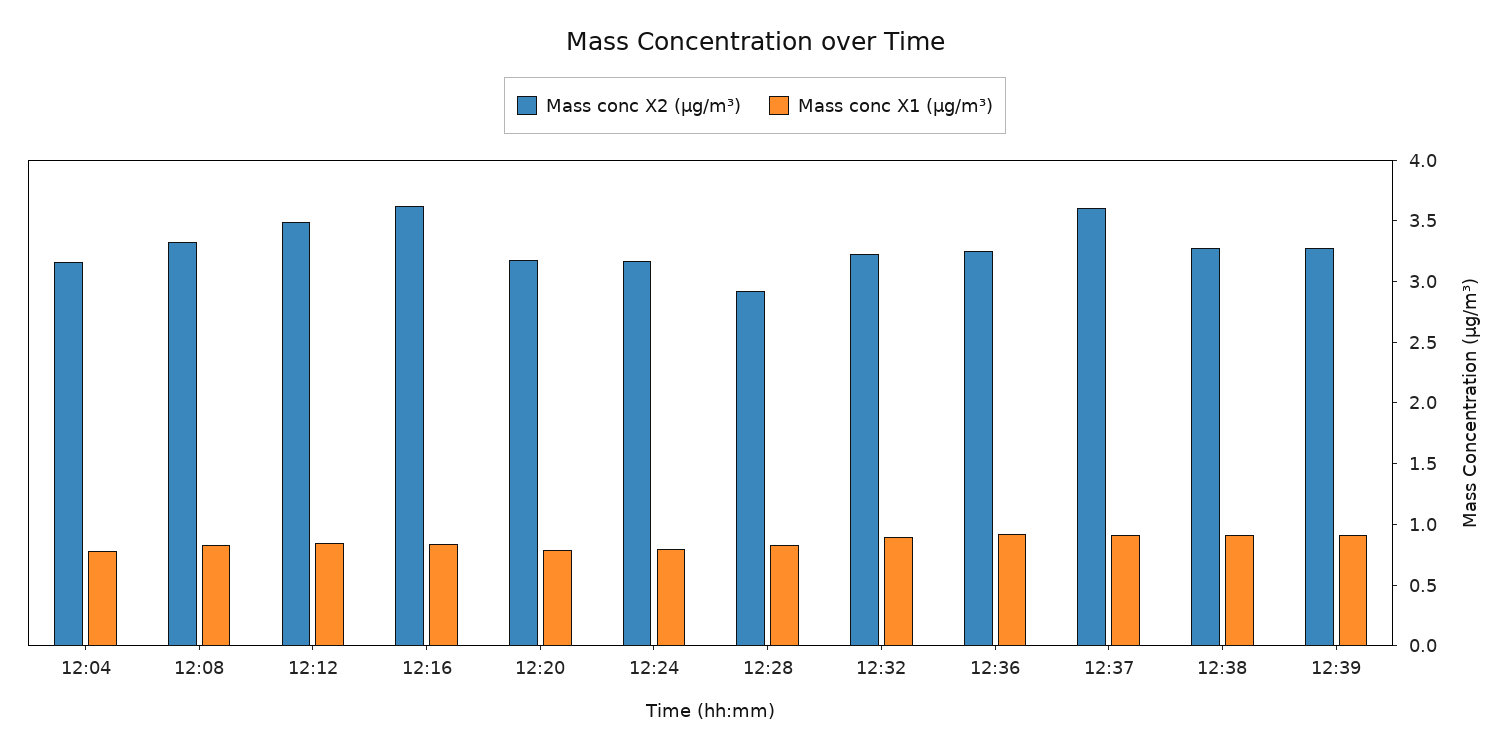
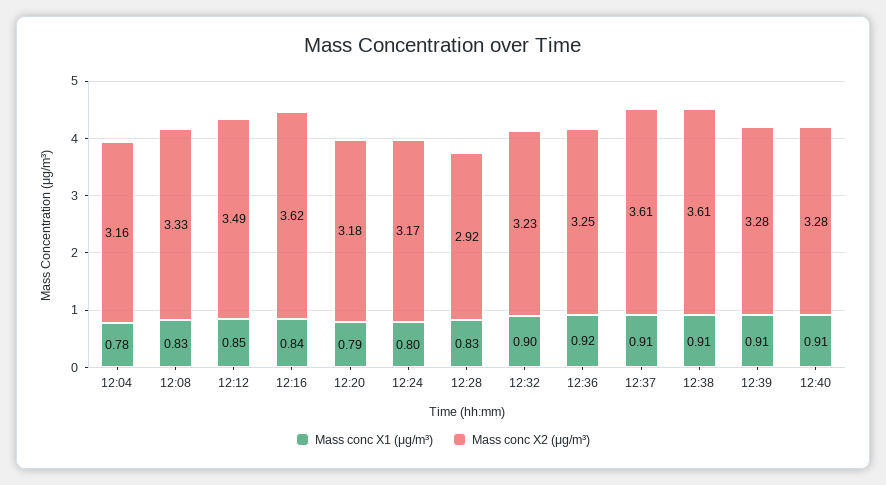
Mass conc X2 (μg/m³), 12:38: 3.3 -> 3.61
Mass conc X1 (μg/m³), 12:40: none -> 0.91
Mass conc X2 (μg/m³), 12:40: none -> 3.28

